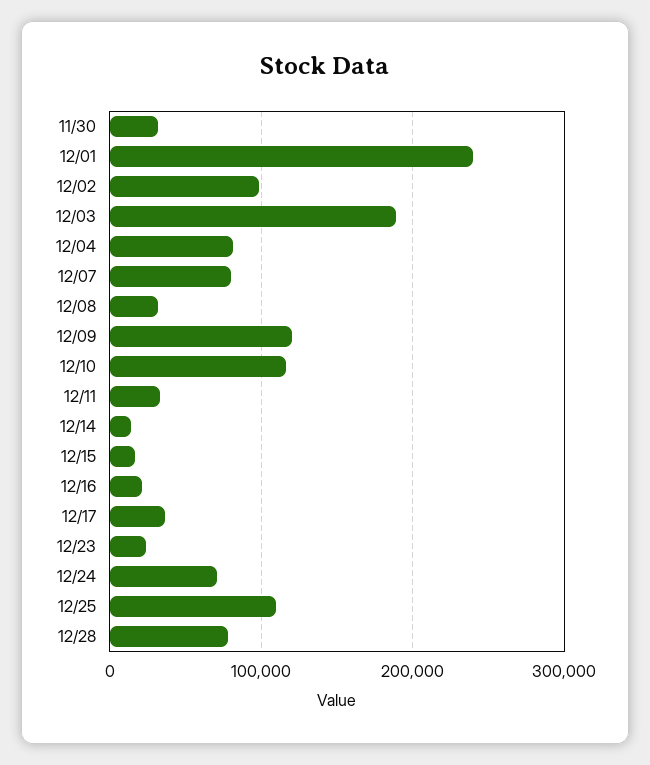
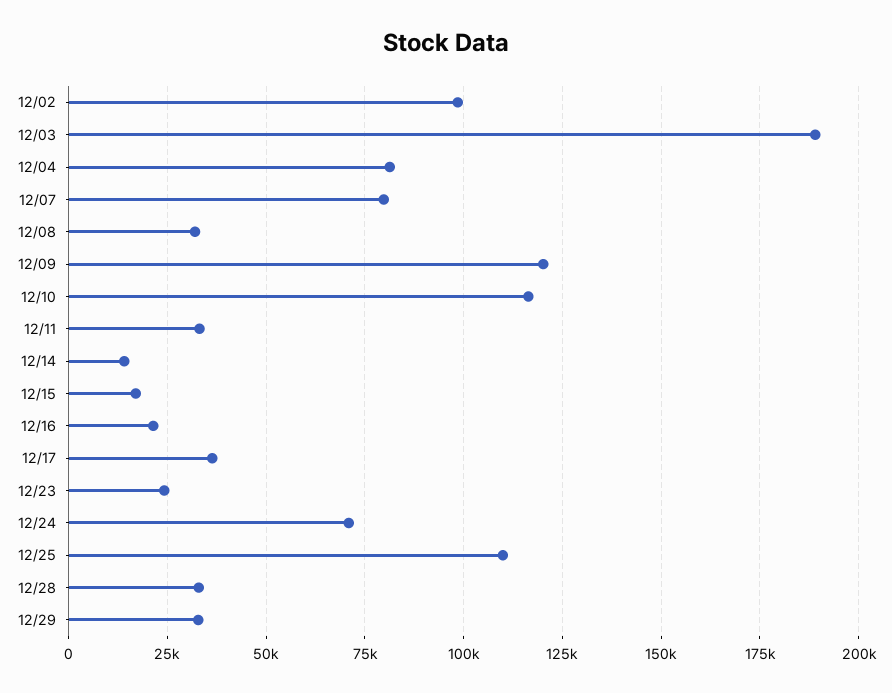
11/30: 30000 -> none
12/01: 240000 -> none
12/28: 80000 -> 32500
12/29: none -> 32500

